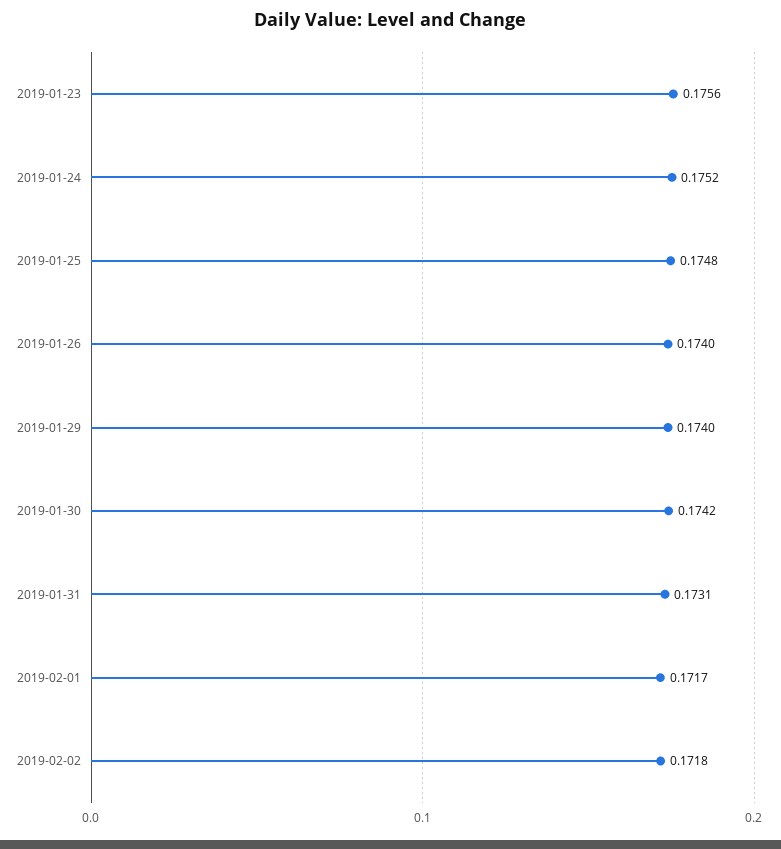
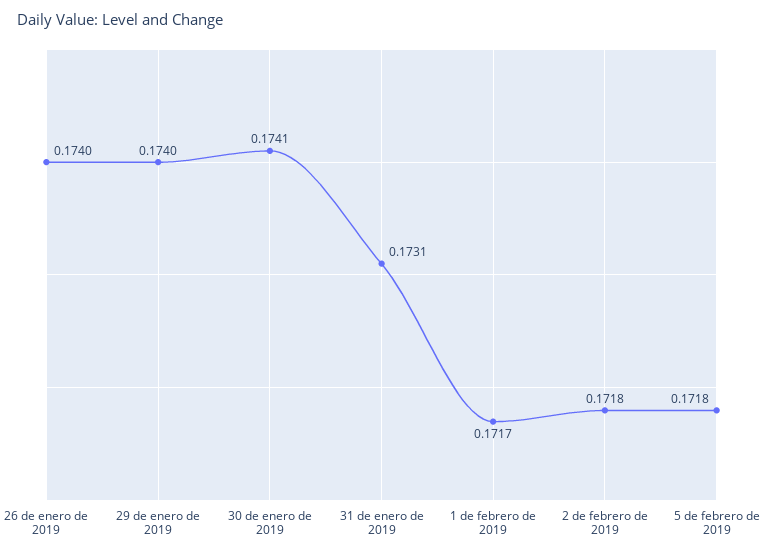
2019-01-23: 0.1756 -> none
2019-01-24: 0.1752 -> none
2019-01-25: 0.1748 -> none
2019-01-30: 0.1742 -> 0.1741
5 de febrero de 2019: none -> 0.1718

